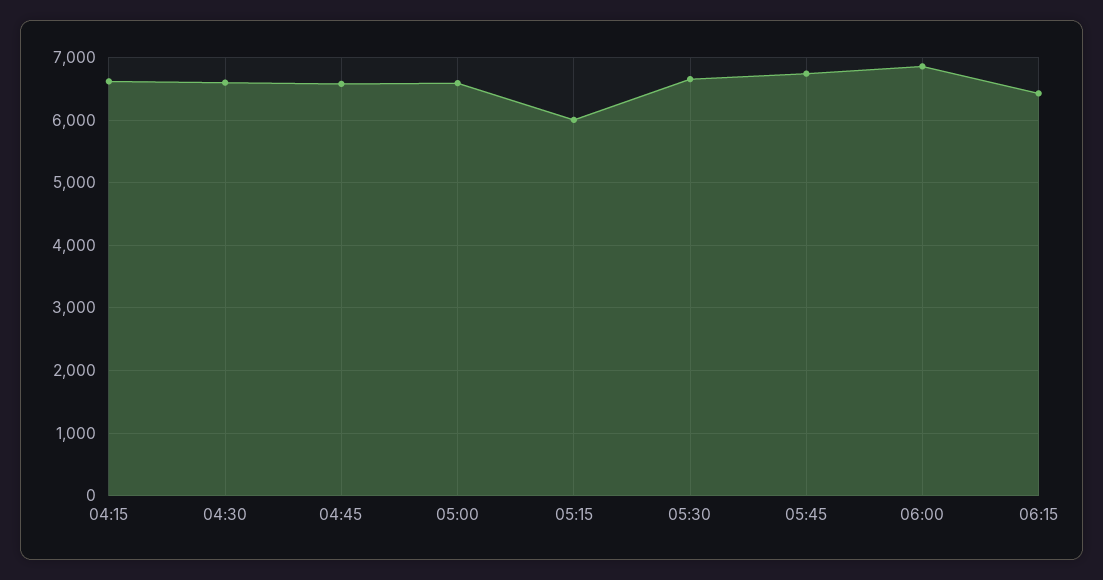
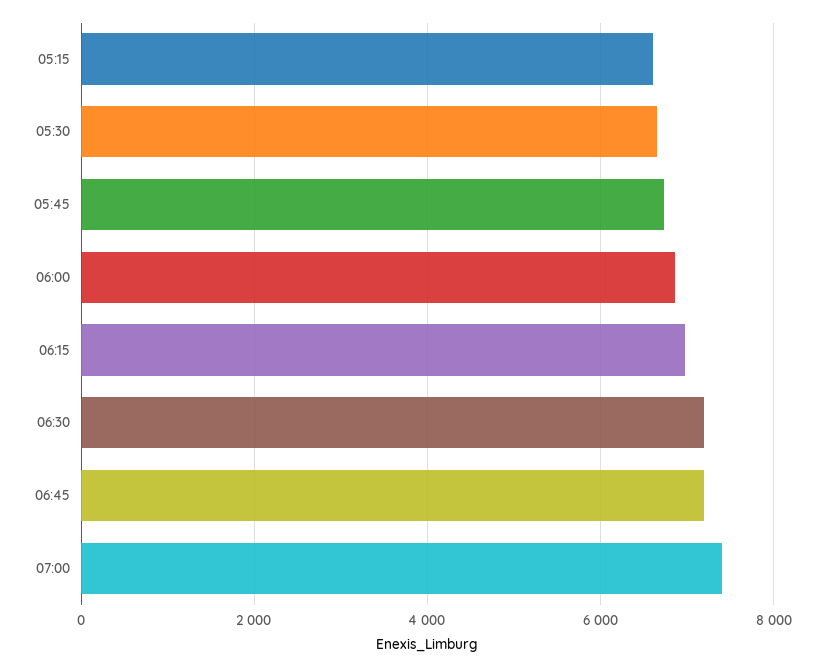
04:15: 6600 -> none
04:30: 6600 -> none
04:45: 6600 -> none
05:00: 6600 -> none
05:15: 6000 -> 6600
06:15: 6400 -> 7000
06:30: none -> 7200
06:45: none -> 7200
07:00: none -> 7400

